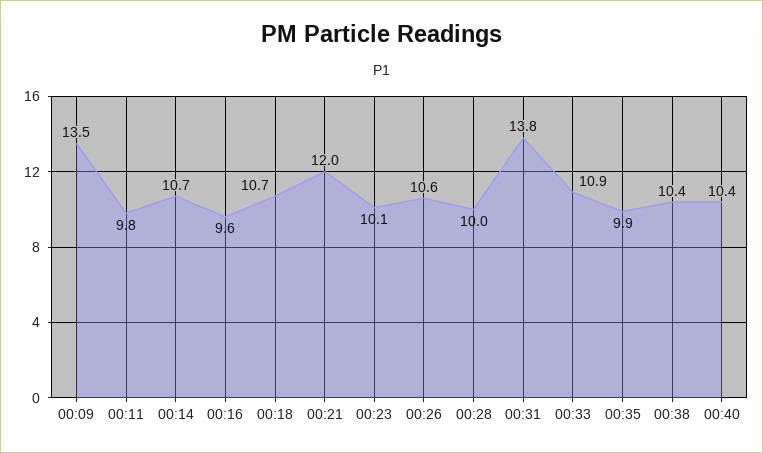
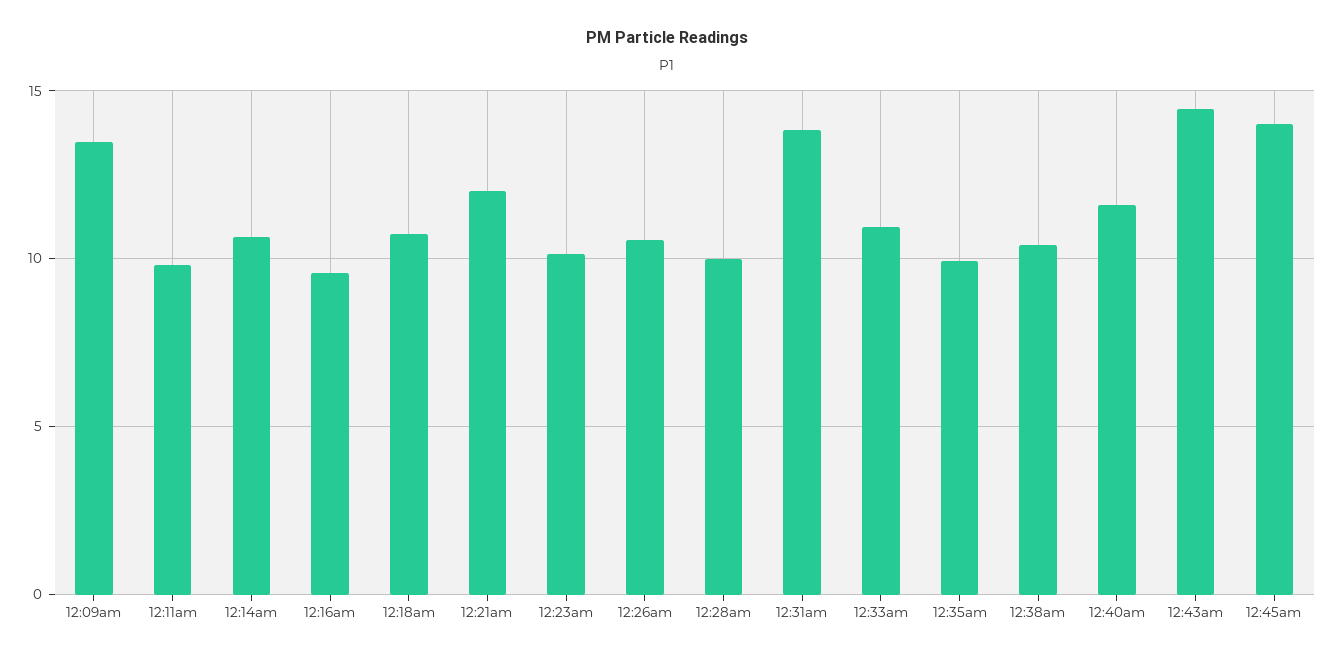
00:40: 10.4 -> 11.5
12:43am: none -> 14.5
12:45am: none -> 14

